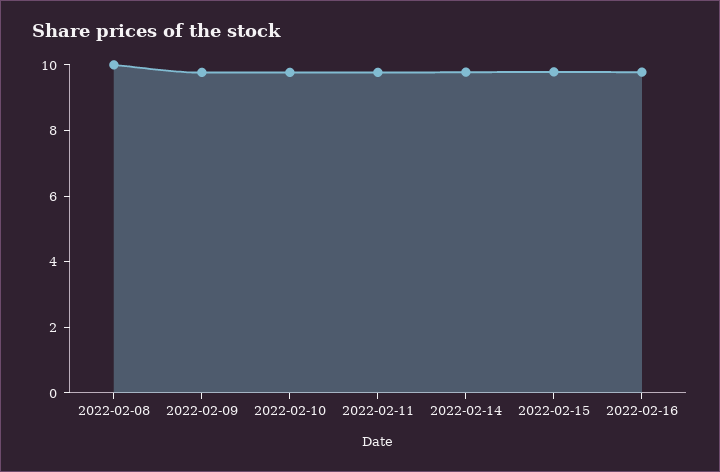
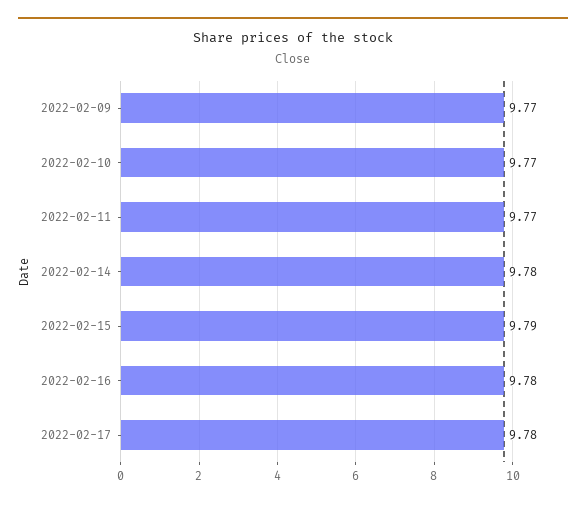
2022-02-08: 10 -> none
2022-02-17: none -> 9.78

